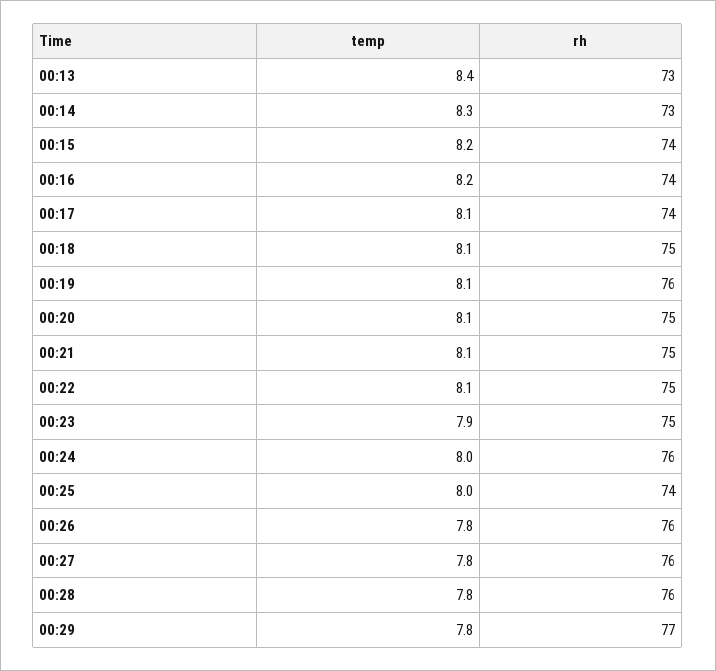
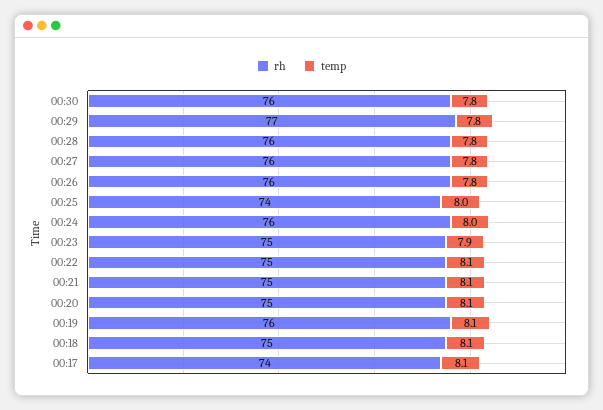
temp, 00:13: 8.4 -> none
rh, 00:13: 73 -> none
temp, 00:14: 8.3 -> none
rh, 00:14: 73 -> none
temp, 00:15: 8.2 -> none
rh, 00:15: 74 -> none
temp, 00:16: 8.2 -> none
rh, 00:16: 74 -> none
rh, 00:30: none -> 76
temp, 00:30: none -> 7.8

